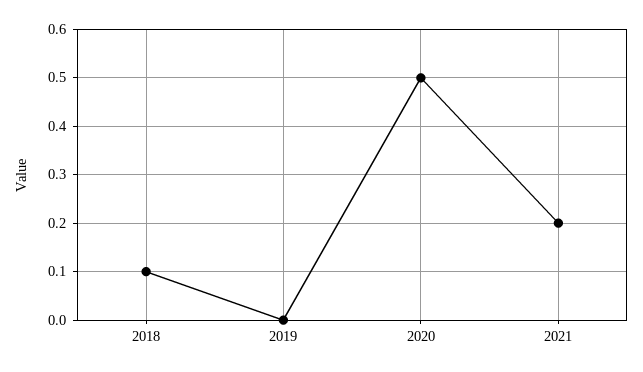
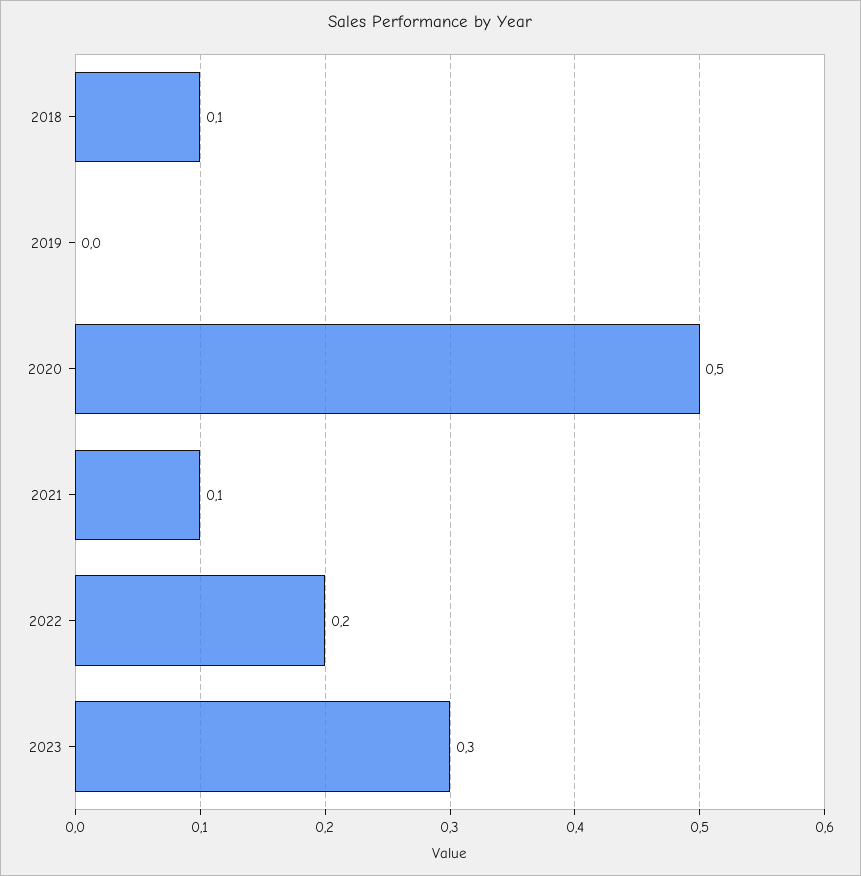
2021: 0.2 -> 0.1
2022: none -> 0.2
2023: none -> 0.3

